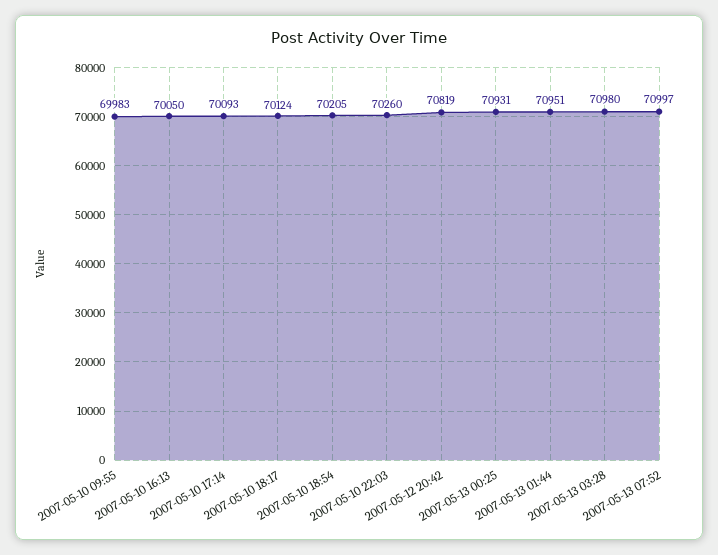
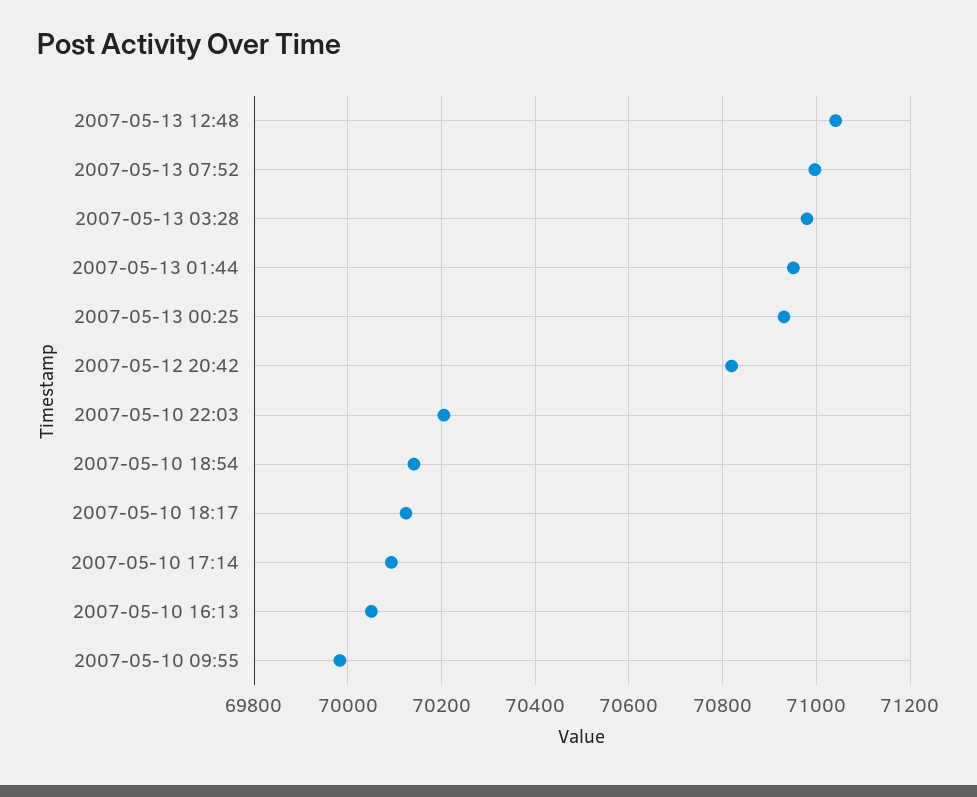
2007-05-10 18:54: 70205 -> 70140
2007-05-10 22:03: 70260 -> 70200
2007-05-13 12:48: none -> 71040

